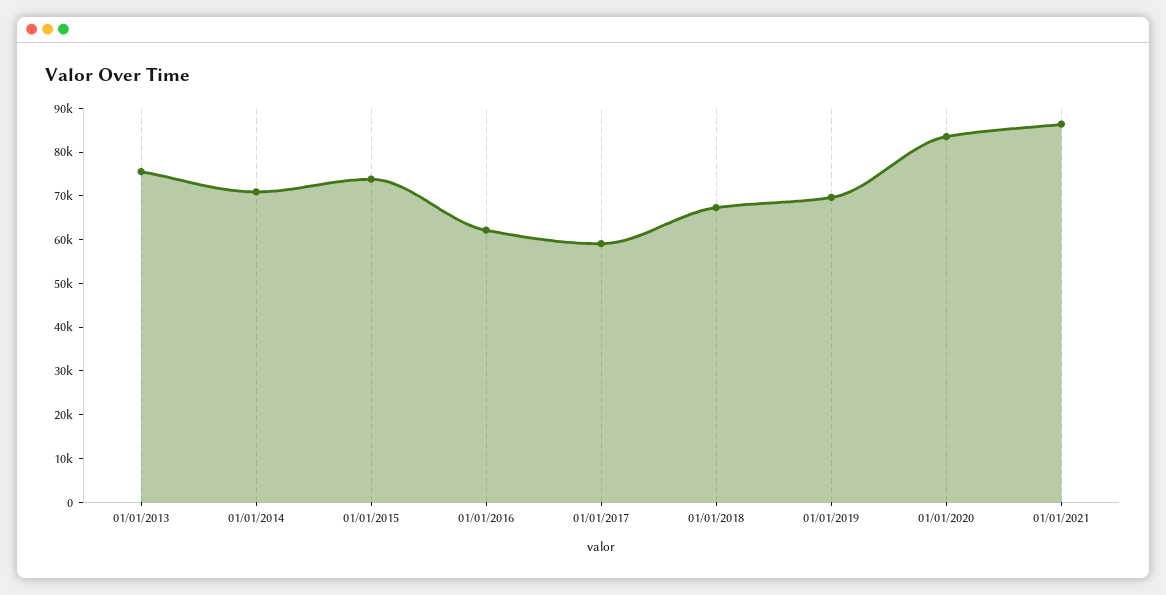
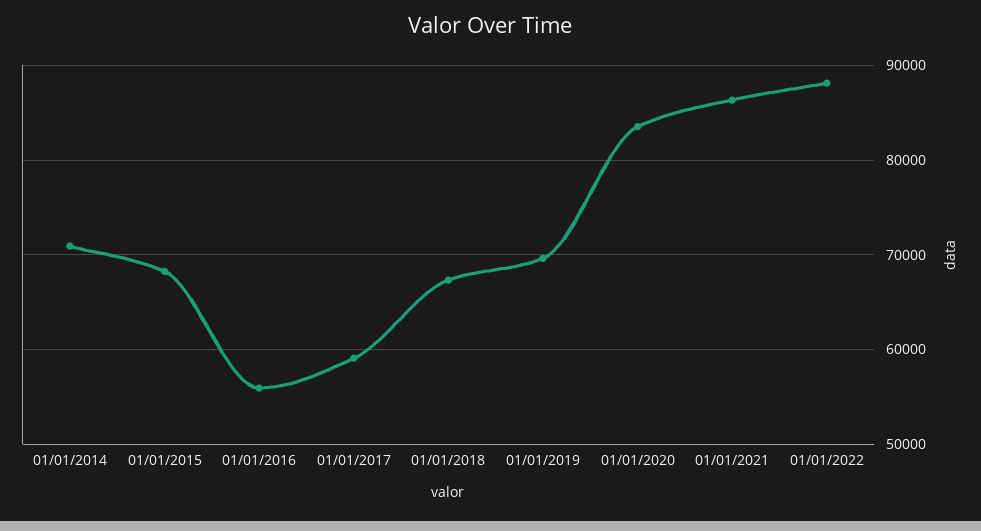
01/01/2013: 76000 -> none
01/01/2015: 74000 -> 68000
01/01/2016: 62000 -> 56000
01/01/2022: none -> 88000

